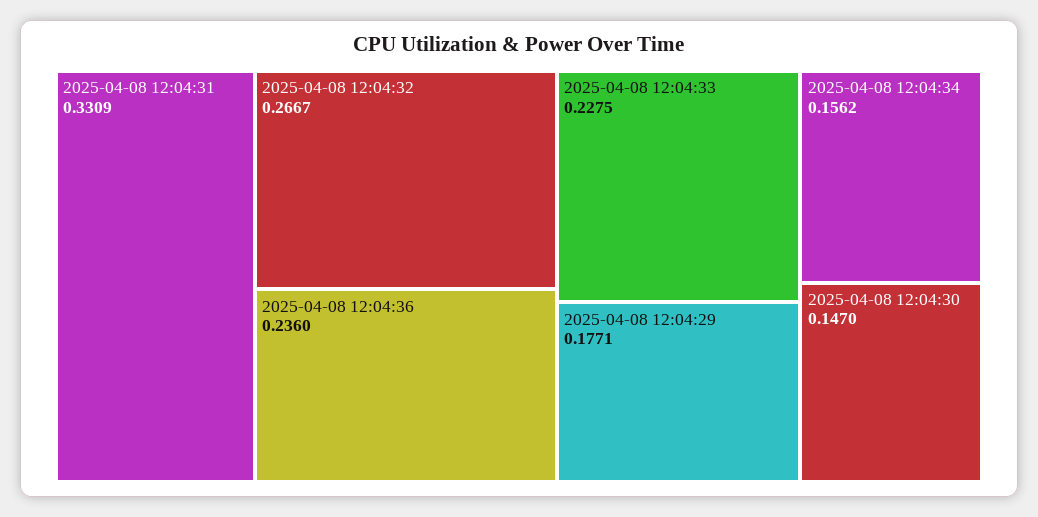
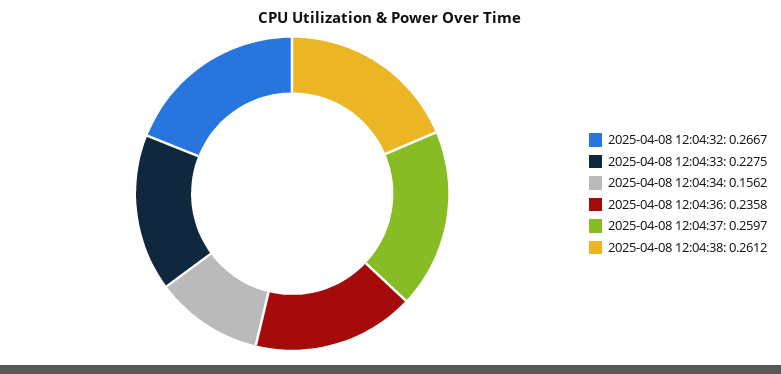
2025-04-08 12:04:31: 0.3309 -> none
2025-04-08 12:04:36: 0.236 -> 0.2358
2025-04-08 12:04:29: 0.1771 -> none
2025-04-08 12:04:30: 0.147 -> none
2025-04-08 12:04:37: none -> 0.2597
2025-04-08 12:04:38: none -> 0.2612

